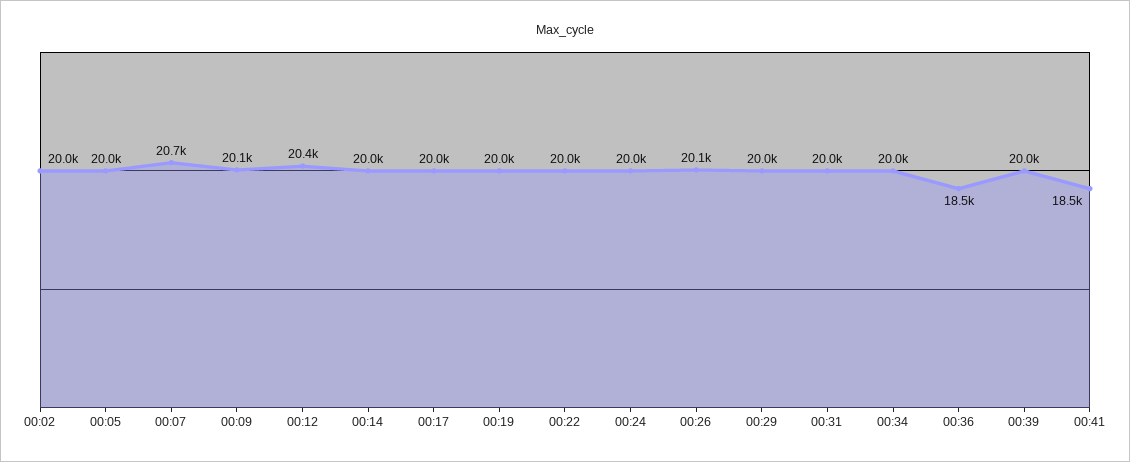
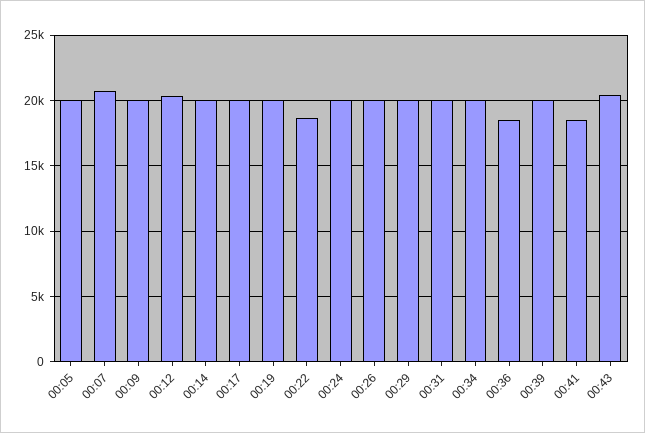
00:02: 20000 -> none
00:22: 20000 -> 18500
00:43: none -> 20500

